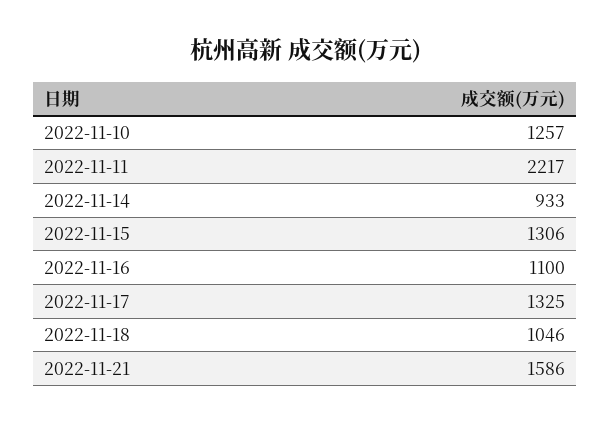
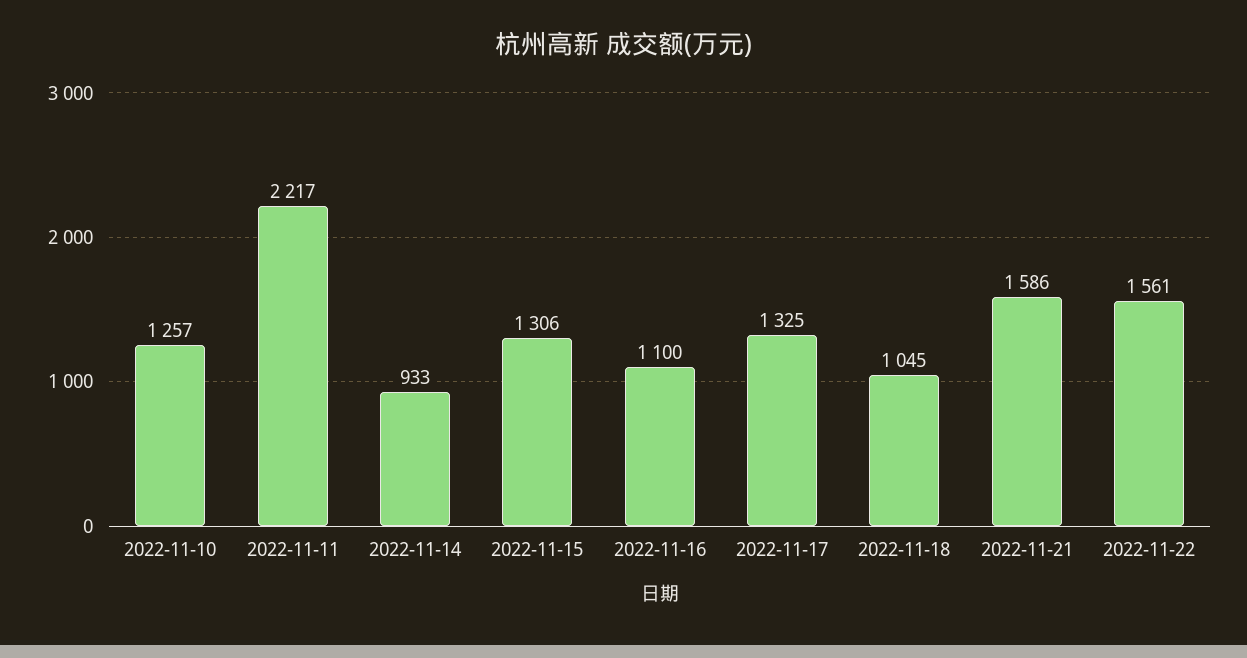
2022-11-18: 1046 -> 1045
2022-11-22: none -> 1561

